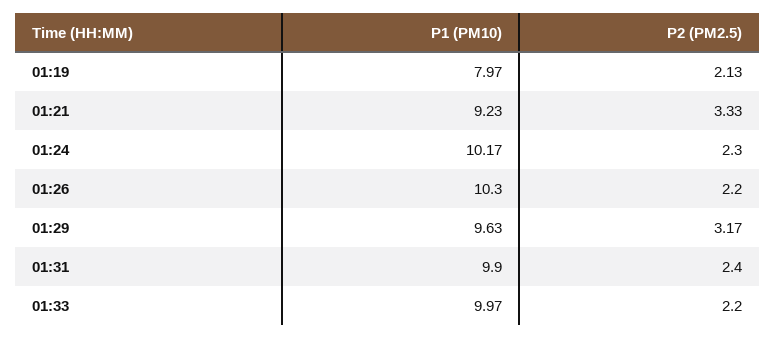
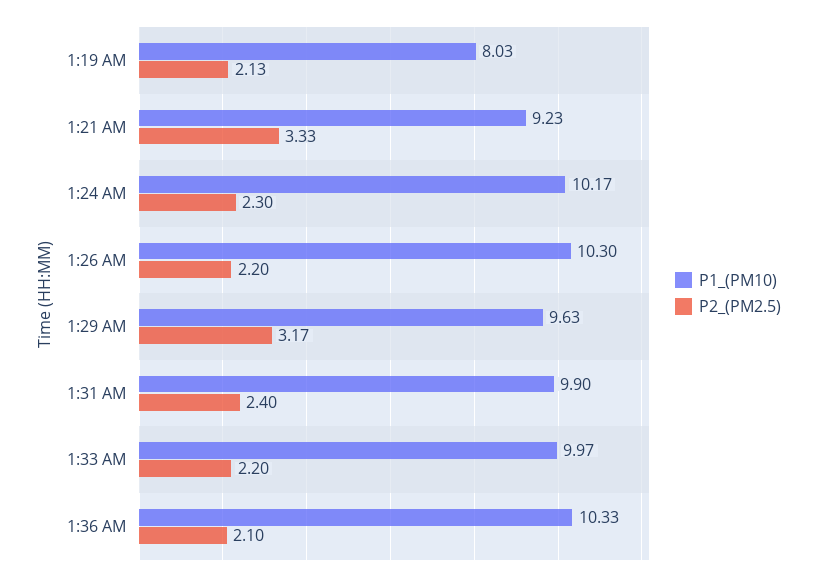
P1 (PM10), 01:19: 7.97 -> 8.03
P1 (PM10), 1:36 AM: none -> 10.33
P2 (PM2.5), 1:36 AM: none -> 2.1

